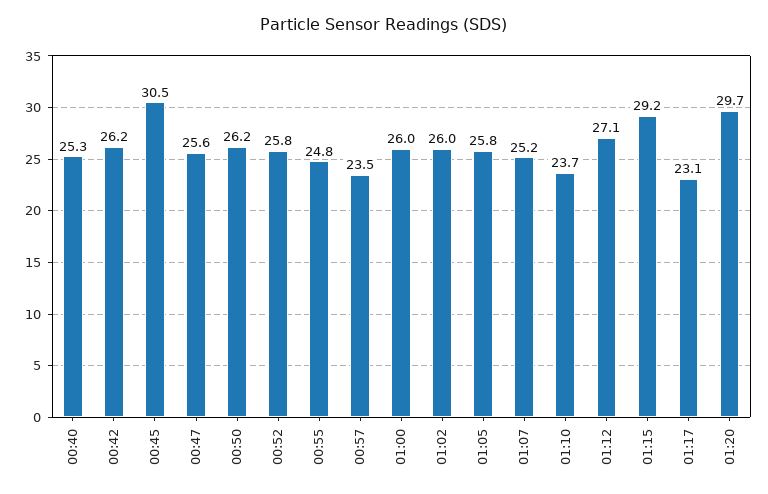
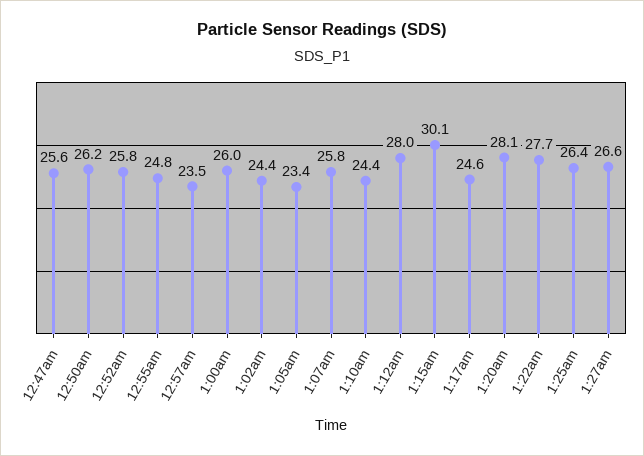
00:40: 25.3 -> none
00:42: 26.2 -> none
00:45: 30.5 -> none
01:02: 26 -> 24.4
01:05: 25.8 -> 23.4
01:07: 25.2 -> 25.8
01:10: 23.7 -> 24.4
01:12: 27.1 -> 28
01:15: 29.2 -> 30.1
01:17: 23.1 -> 24.6
01:20: 29.7 -> 28.1
1:22am: none -> 27.7
1:25am: none -> 26.4
1:27am: none -> 26.6

